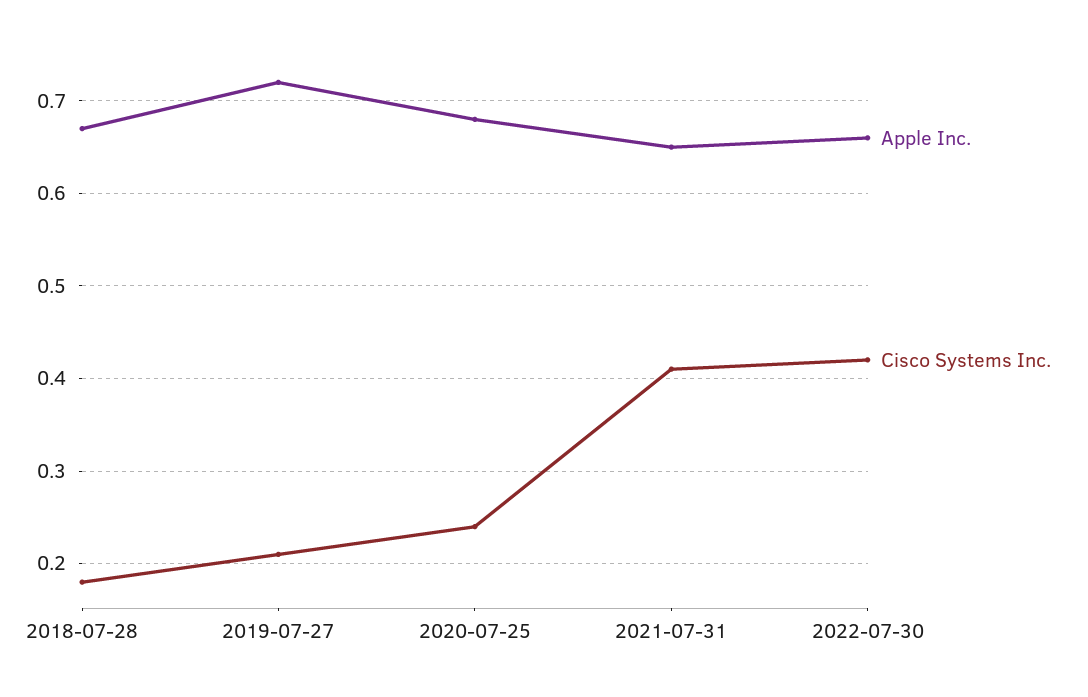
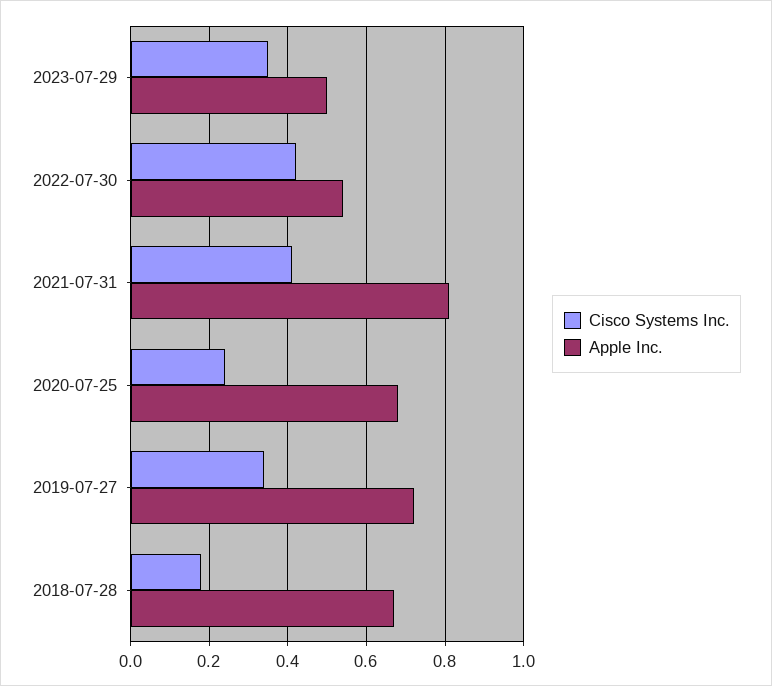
Cisco Systems Inc., 2019-07-27: 0.21 -> 0.35
Apple Inc., 2021-07-31: 0.65 -> 0.8
Apple Inc., 2022-07-30: 0.66 -> 0.55
Cisco Systems Inc., 2023-07-29: none -> 0.35
Apple Inc., 2023-07-29: none -> 0.5

